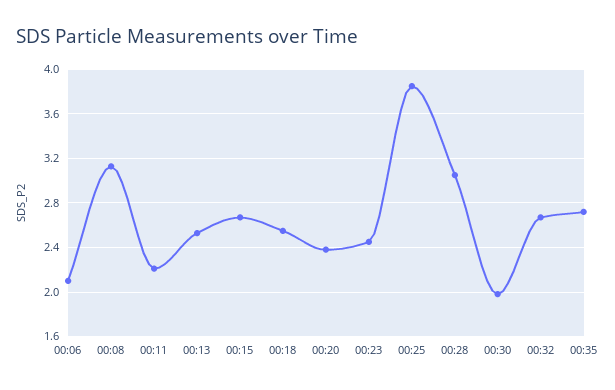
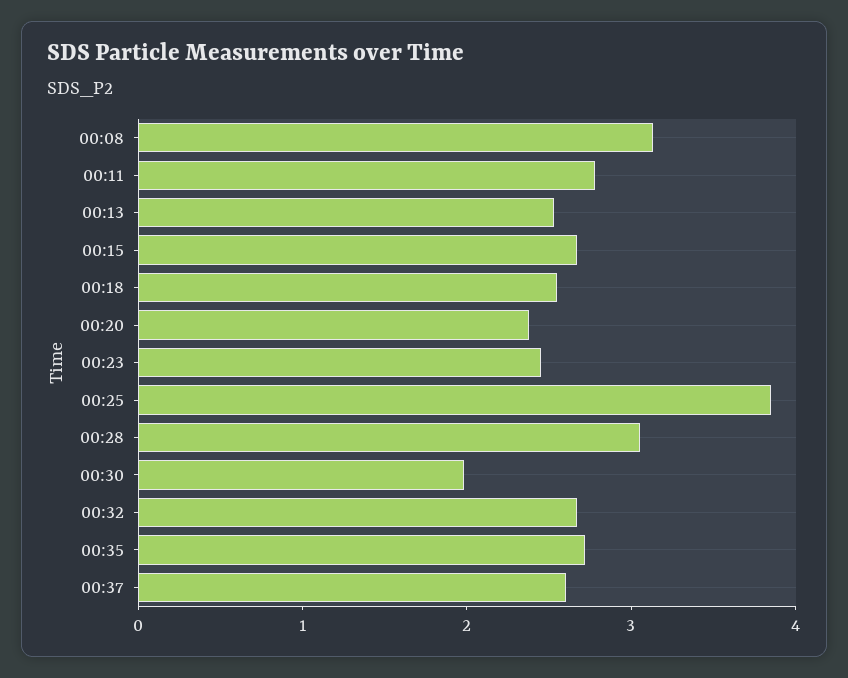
00:06: 2.1 -> none
00:11: 2.2 -> 2.8
00:37: none -> 2.6

